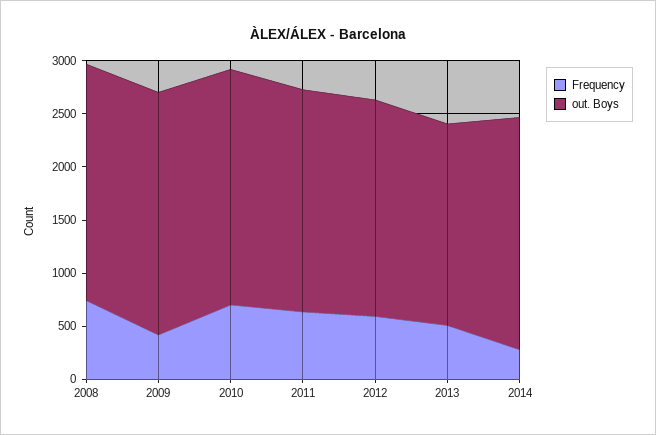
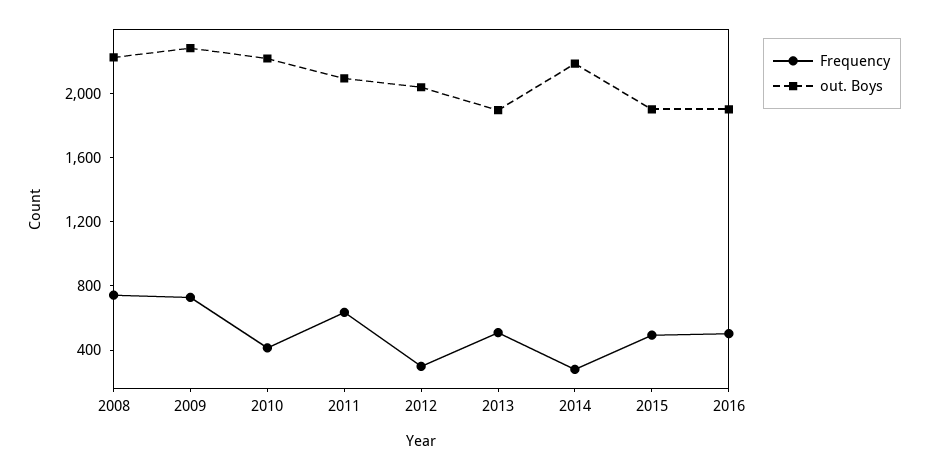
Frequency, 2009: 400 -> 700
Frequency, 2010: 700 -> 400
Frequency, 2012: 600 -> 300
Frequency, 2015: none -> 500
out. Boys, 2015: none -> 1900
Frequency, 2016: none -> 500
out. Boys, 2016: none -> 1900

